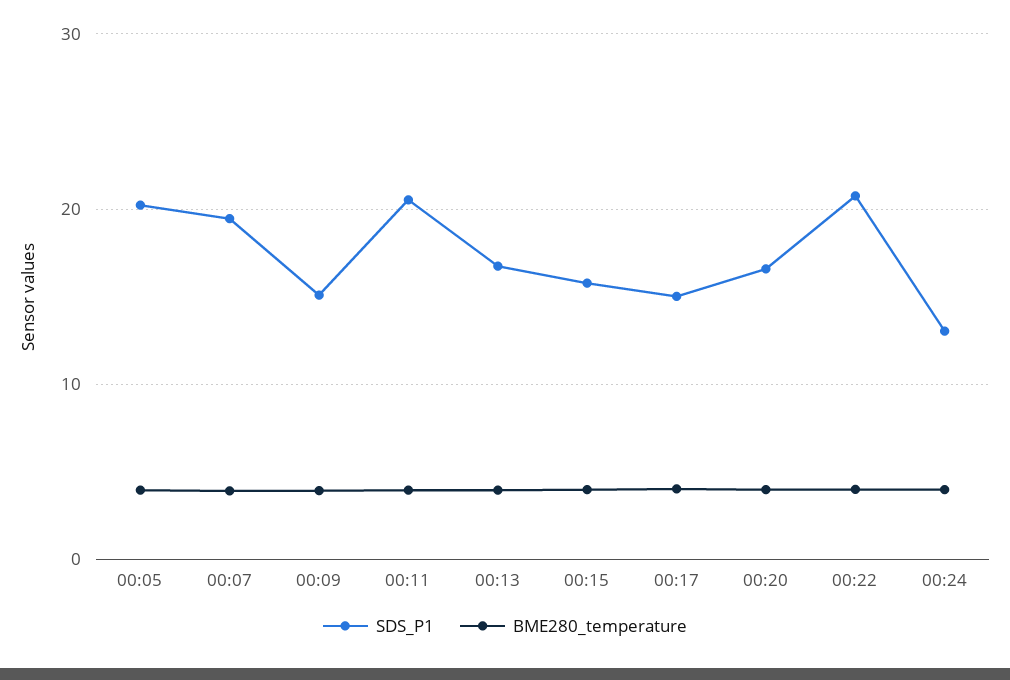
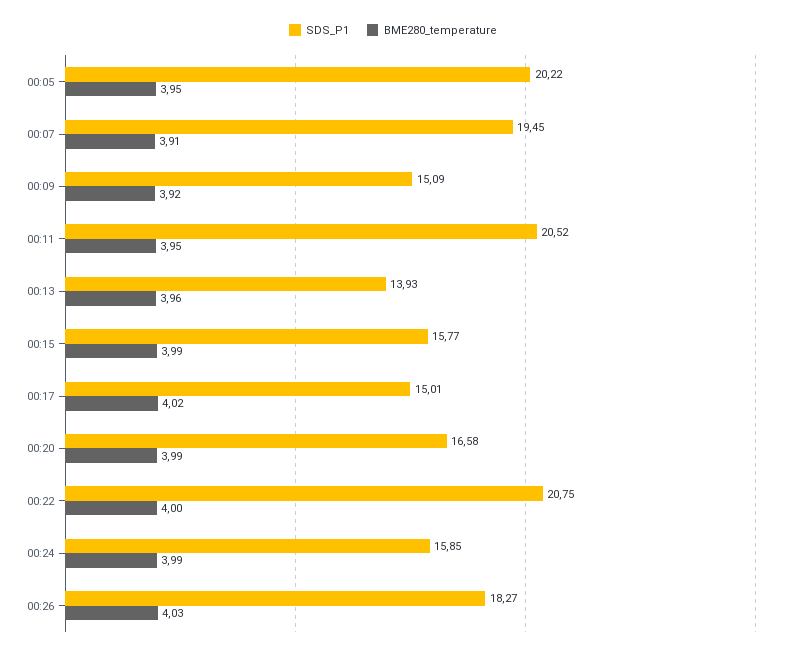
SDS_P1, 00:13: 17 -> 13.93
SDS_P1, 00:24: 13 -> 15.85
SDS_P1, 00:26: none -> 18.27
BME280_temperature, 00:26: none -> 4.03

